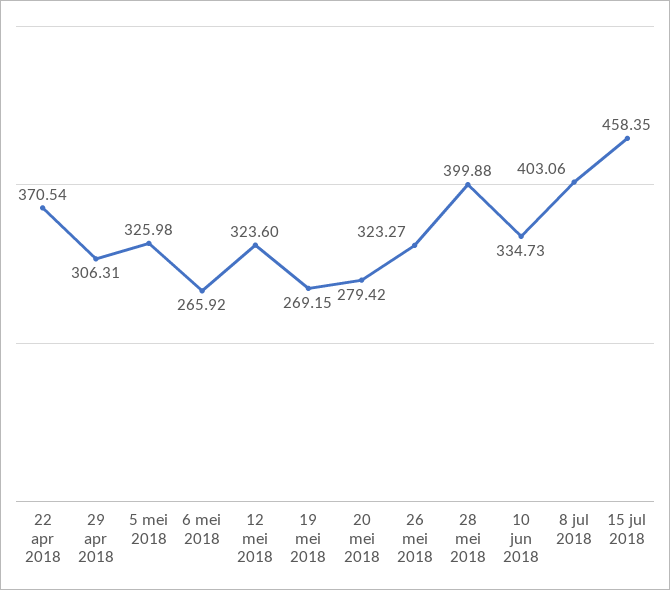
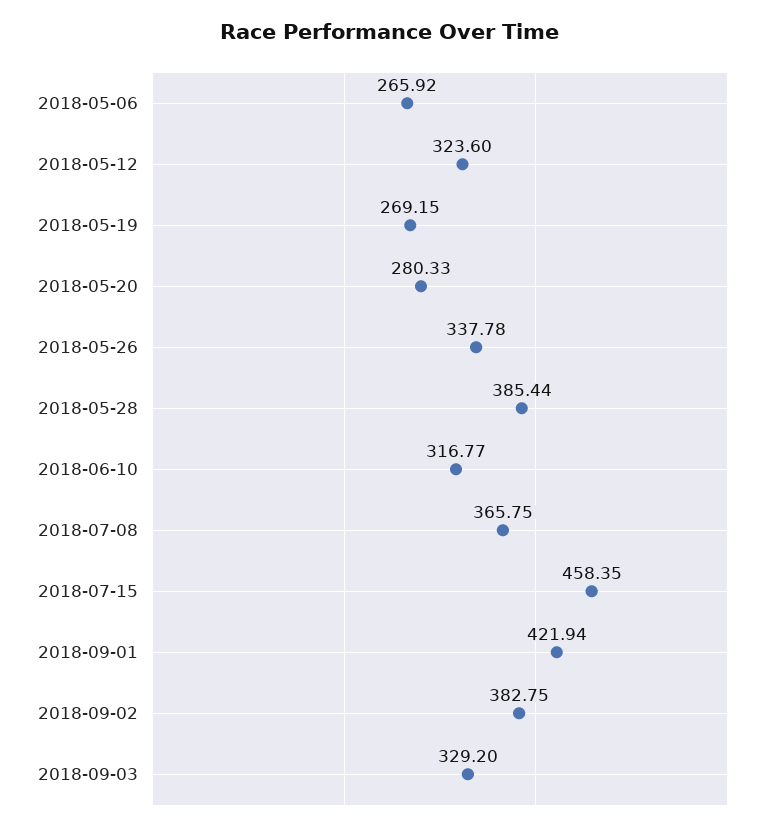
22 apr 2018: 370.54 -> none
29 apr 2018: 306.31 -> none
5 mei 2018: 325.98 -> none
20 mei 2018: 279.42 -> 280.33
26 mei 2018: 323.27 -> 337.78
28 mei 2018: 399.88 -> 385.44
10 jun 2018: 334.73 -> 316.77
8 jul 2018: 403.06 -> 365.75
2018-09-01: none -> 421.94
2018-09-02: none -> 382.75
2018-09-03: none -> 329.2

